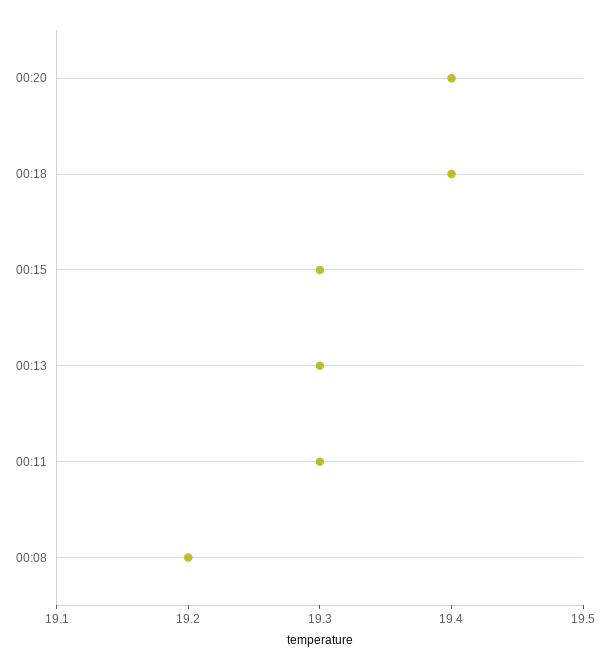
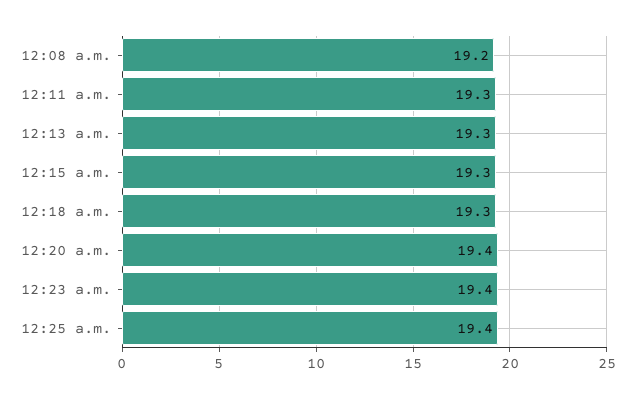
00:18: 19.4 -> 19.3
12:23 a.m.: none -> 19.4
12:25 a.m.: none -> 19.4

